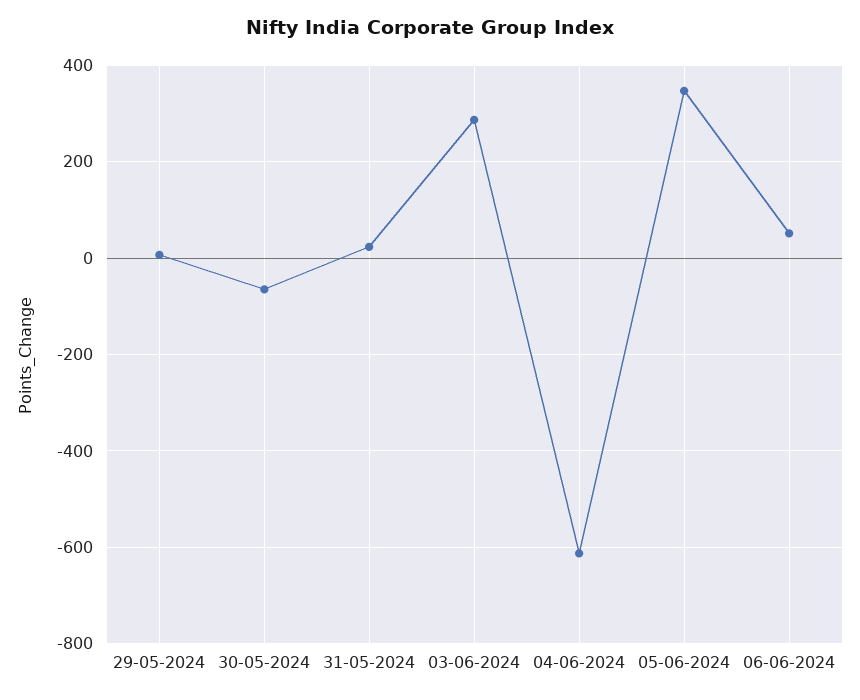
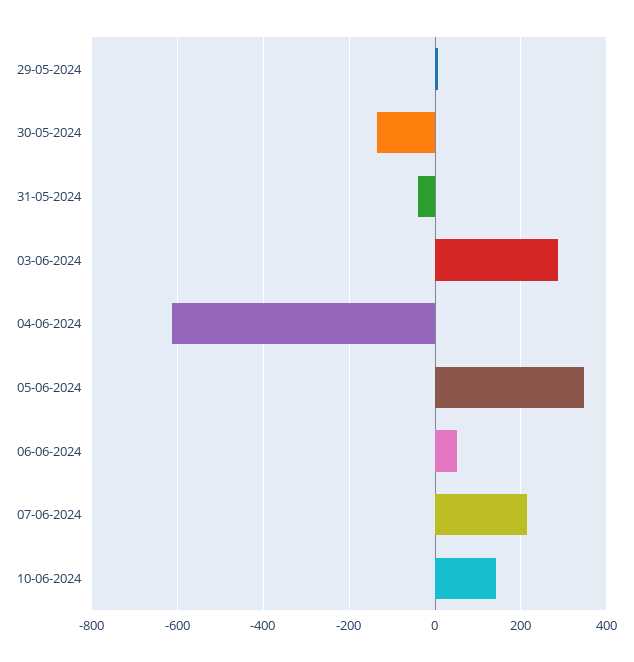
30-05-2024: -60 -> -140
31-05-2024: 20 -> -40
07-06-2024: none -> 220
10-06-2024: none -> 140

